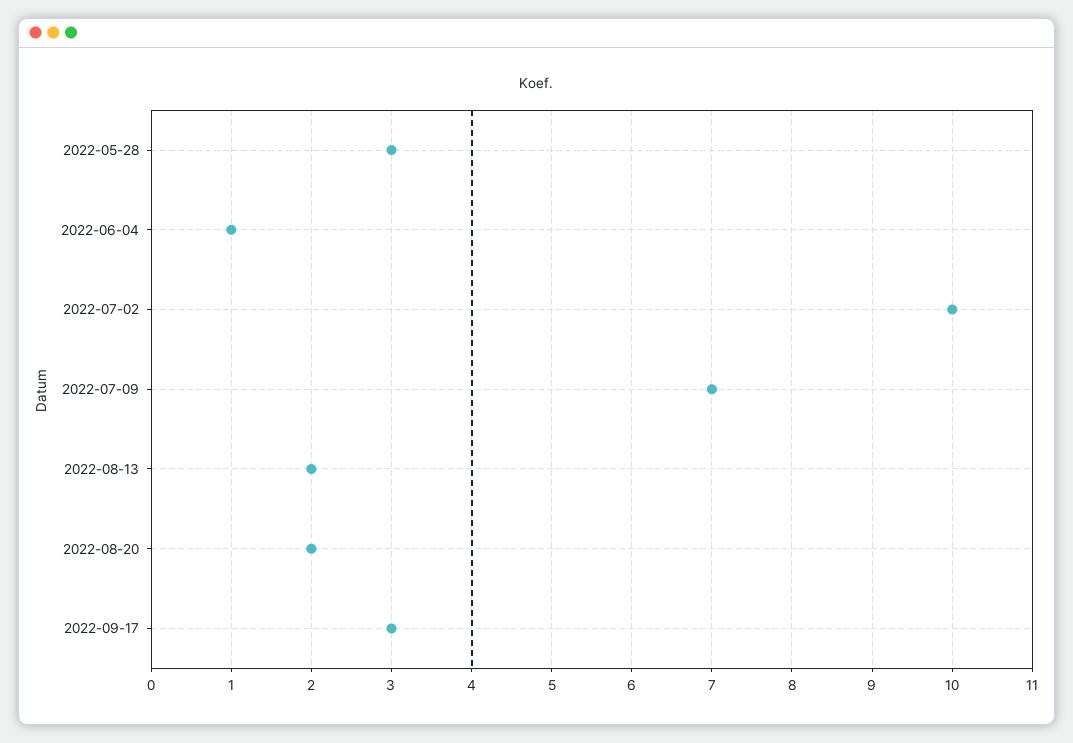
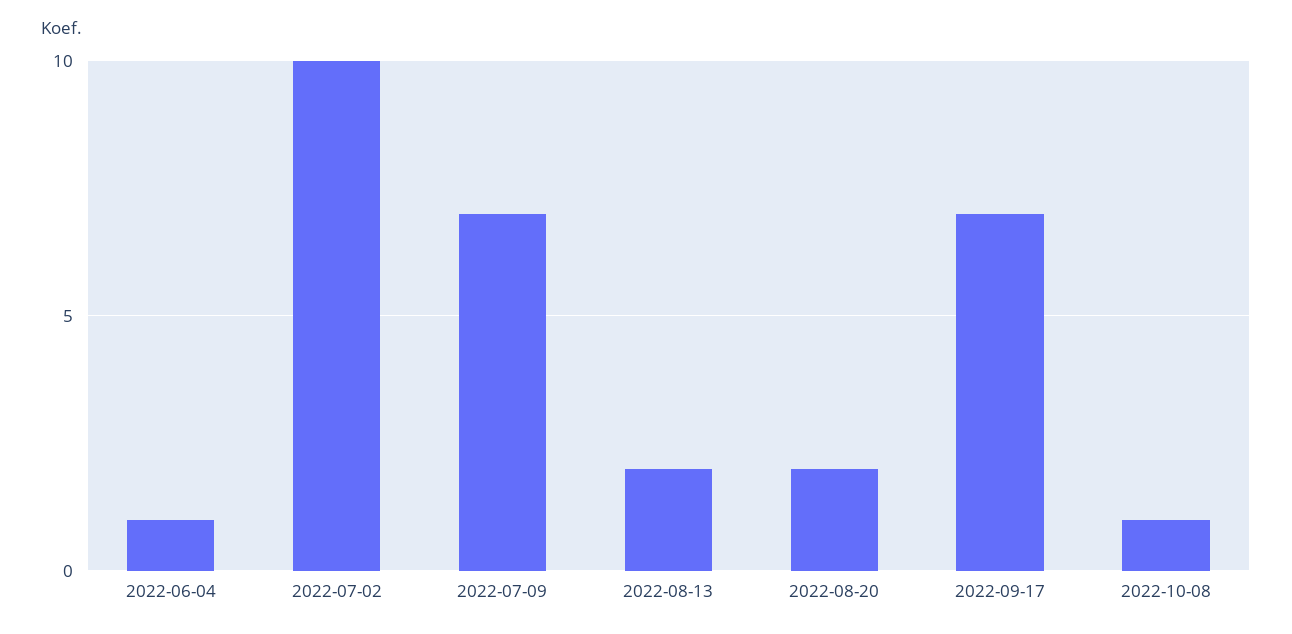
2022-05-28: 3 -> none
2022-09-17: 3 -> 7
2022-10-08: none -> 1

